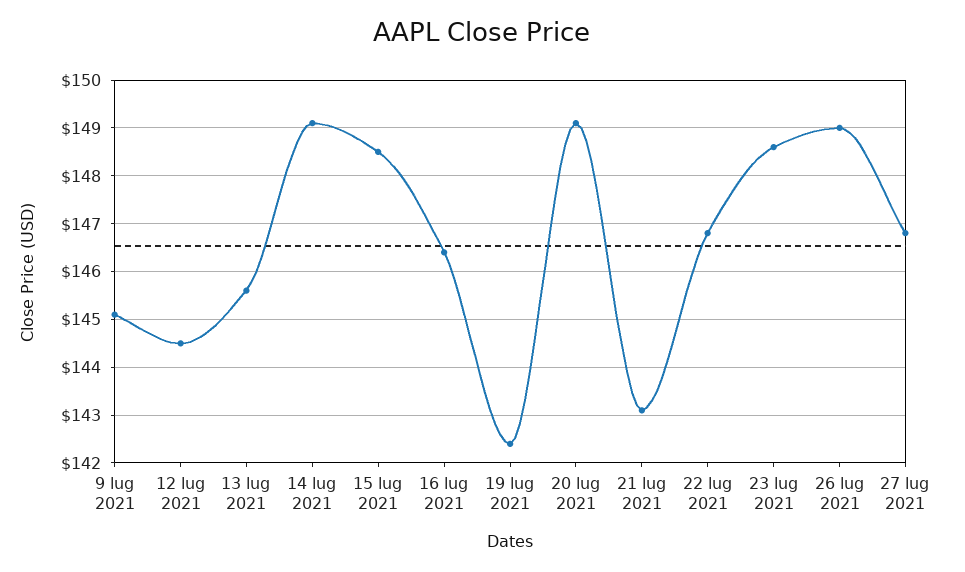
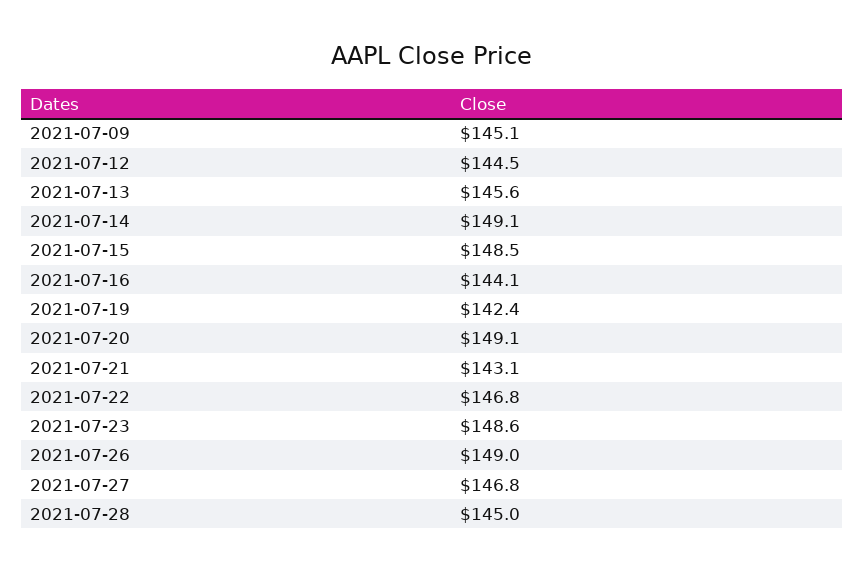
16 lug 2021: 146.5 -> 144.1
2021-07-28: none -> 145

